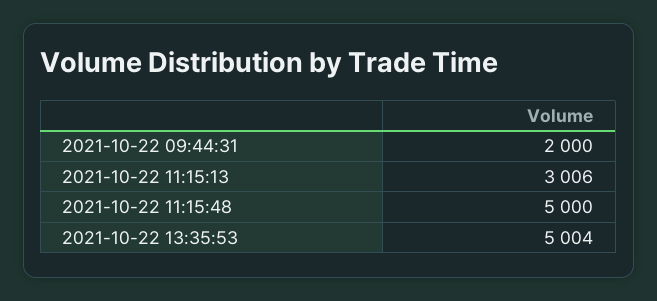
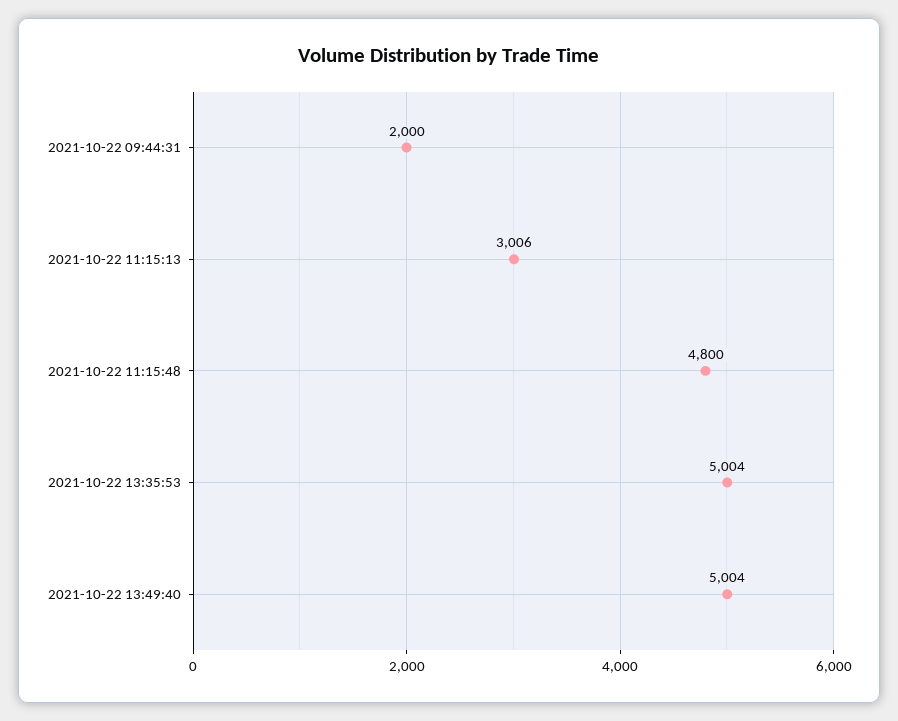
2021-10-22 11:15:48: 5000 -> 4800
2021-10-22 13:49:40: none -> 5004

